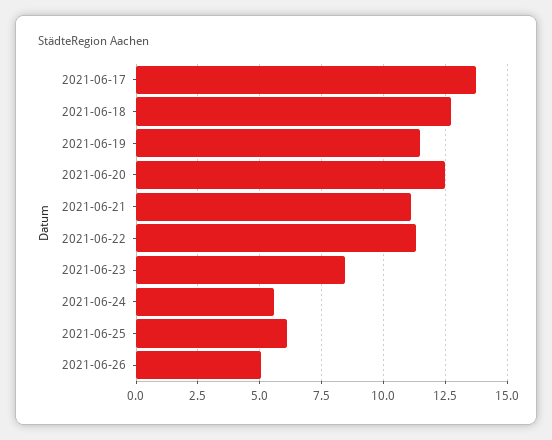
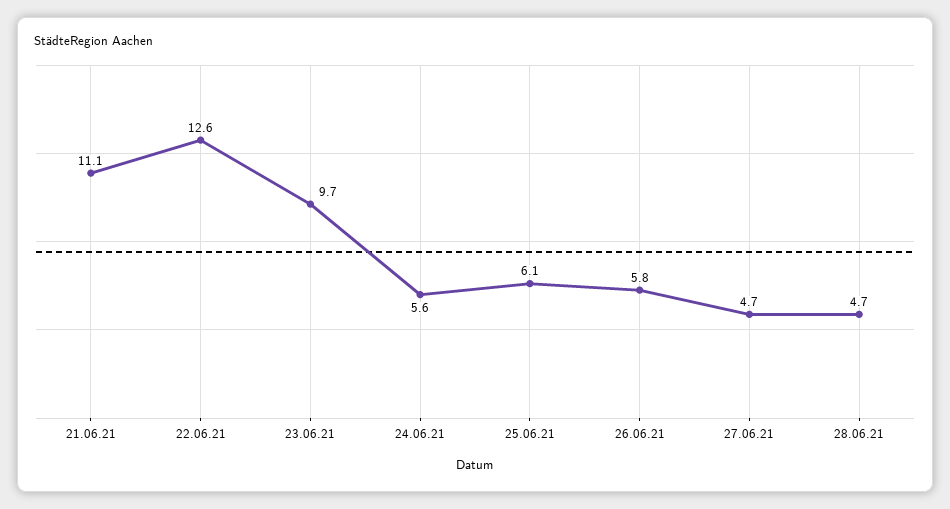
2021-06-17: 13.75 -> none
2021-06-18: 12.75 -> none
2021-06-19: 11.5 -> none
2021-06-20: 12.5 -> none
2021-06-22: 11.25 -> 12.6
2021-06-23: 8.5 -> 9.7
2021-06-26: 5 -> 5.8
27.06.21: none -> 4.7
28.06.21: none -> 4.7

